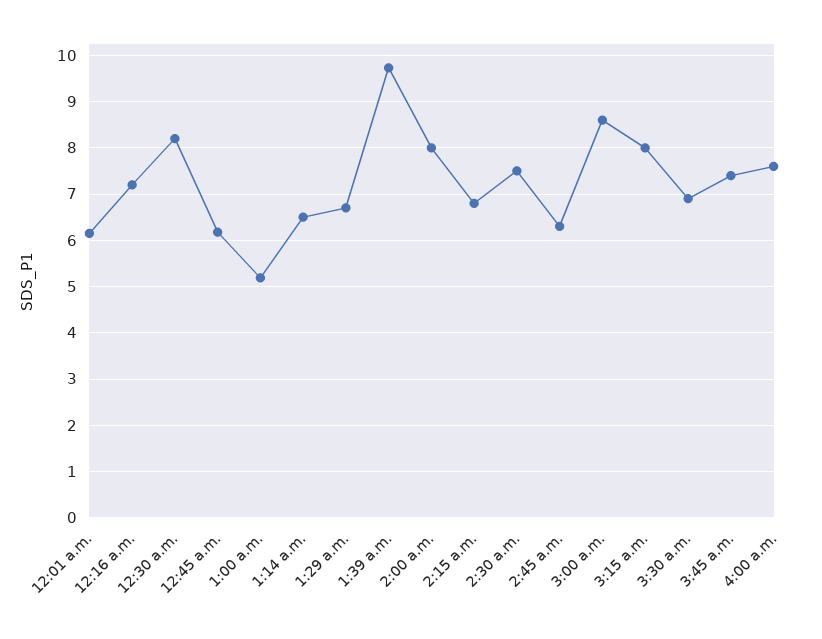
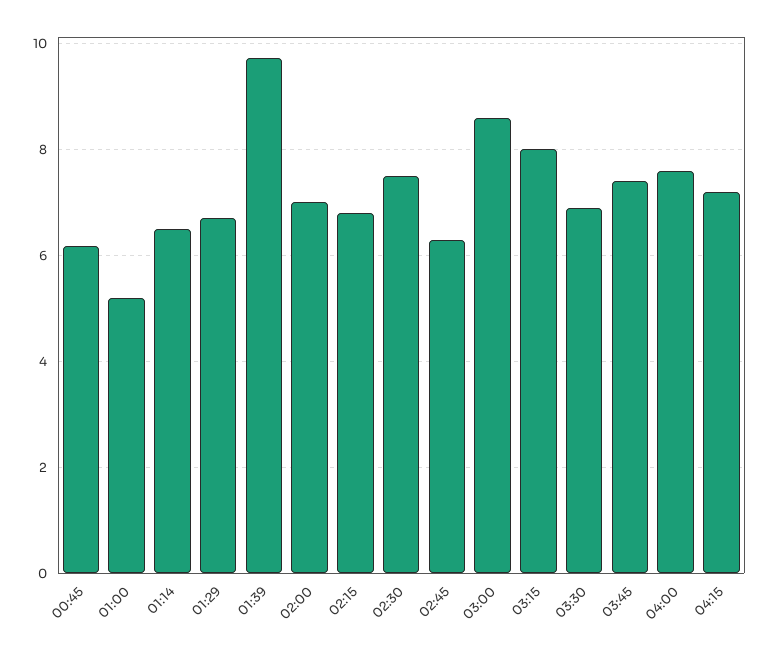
12:01 a.m.: 6.2 -> none
12:16 a.m.: 7.2 -> none
12:30 a.m.: 8.2 -> none
2:00 a.m.: 8 -> 7
04:15: none -> 7.2

